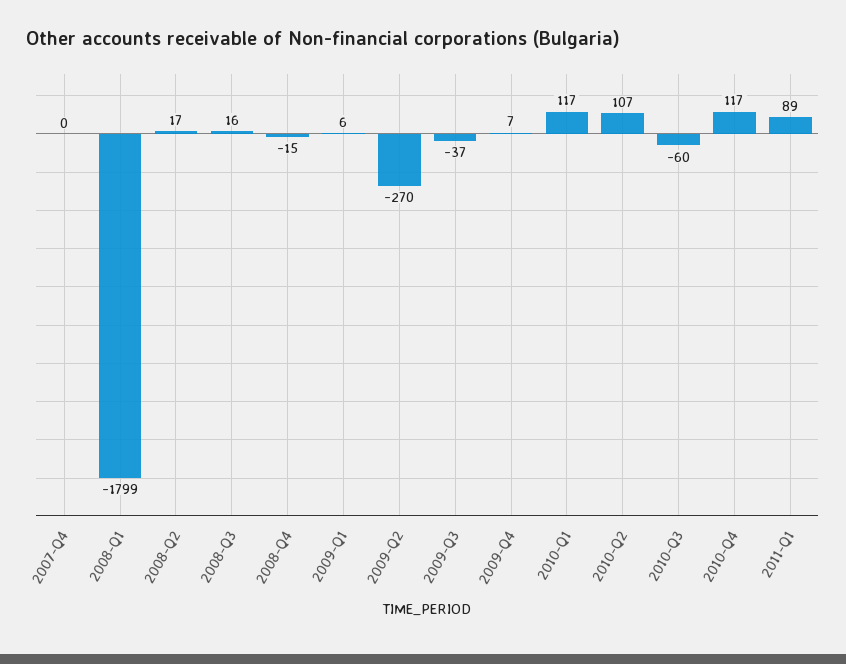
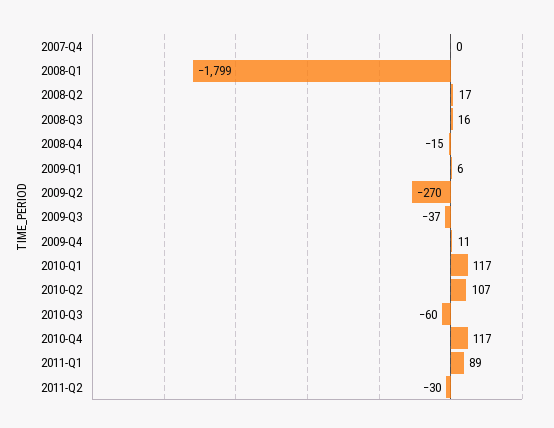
2009-Q4: 7 -> 11
2011-Q2: none -> -30

